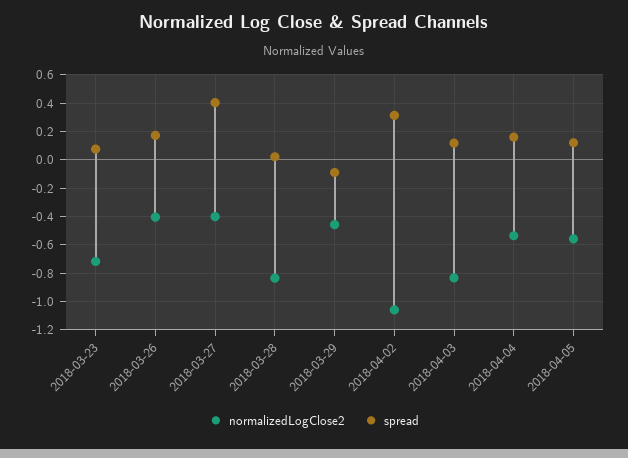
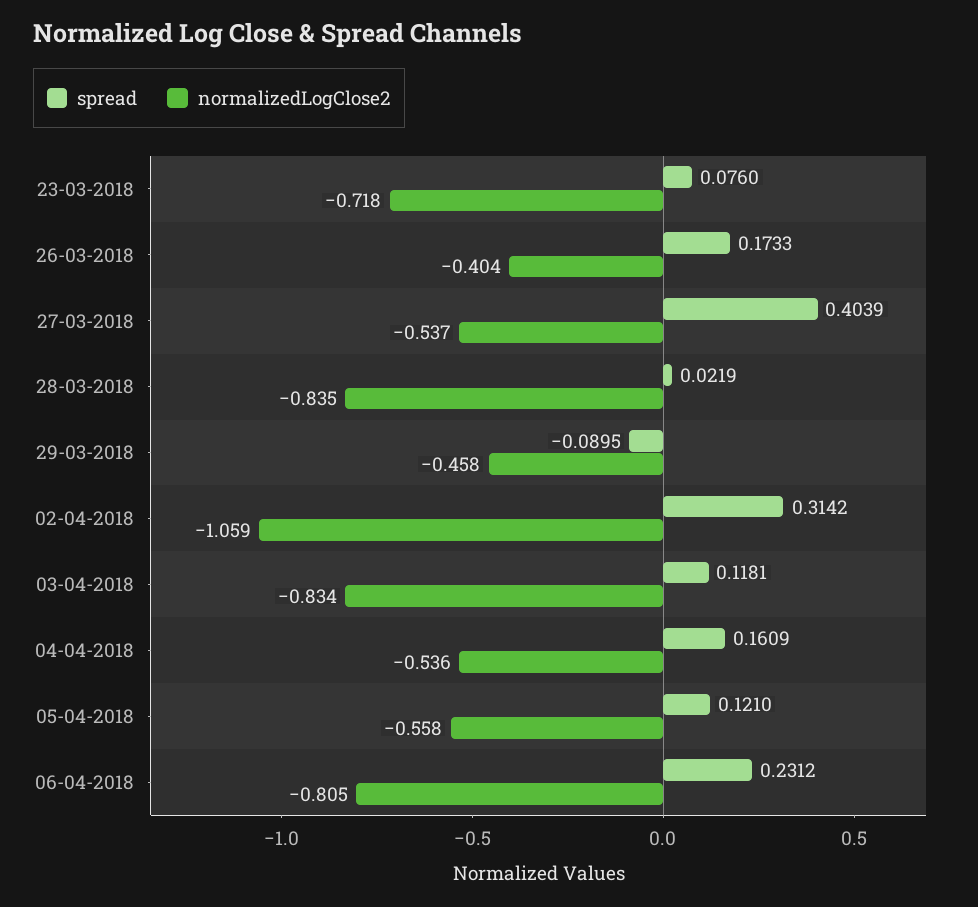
normalizedLogClose2, 2018-03-27: -0.4 -> -0.537
spread, 06-04-2018: none -> 0.2312
normalizedLogClose2, 06-04-2018: none -> -0.805

